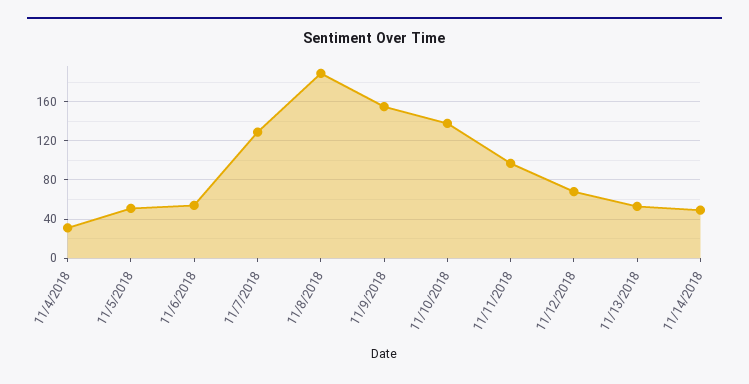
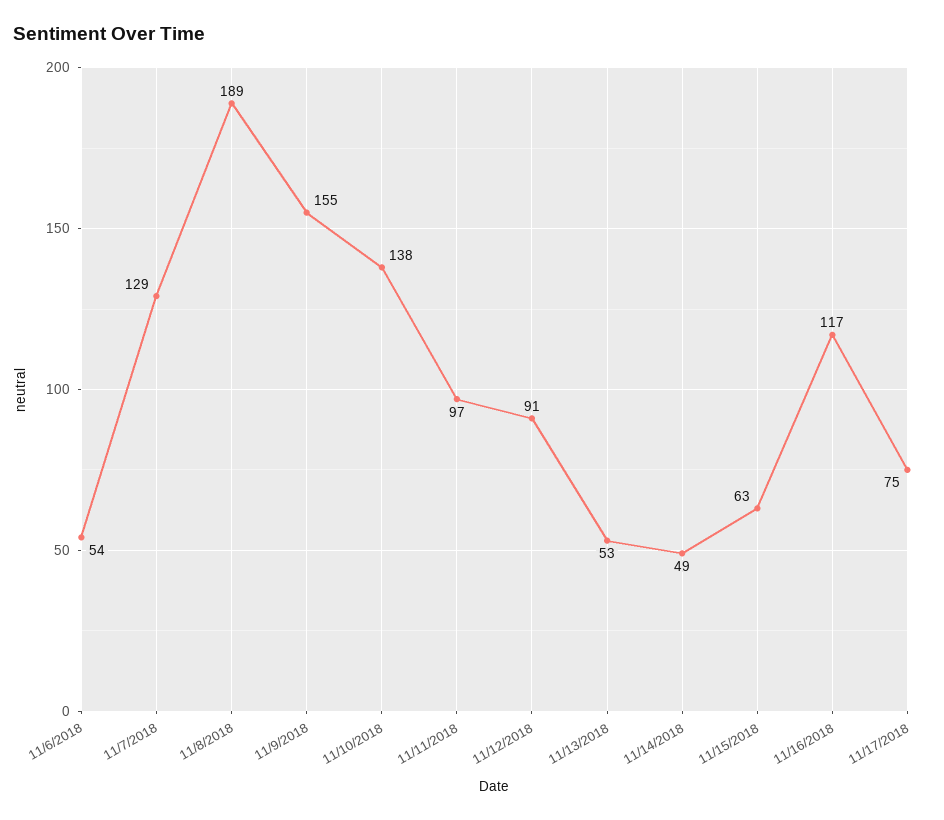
11/4/2018: 30 -> none
11/5/2018: 50 -> none
11/12/2018: 70 -> 91
11/15/2018: none -> 63
11/16/2018: none -> 117
11/17/2018: none -> 75

